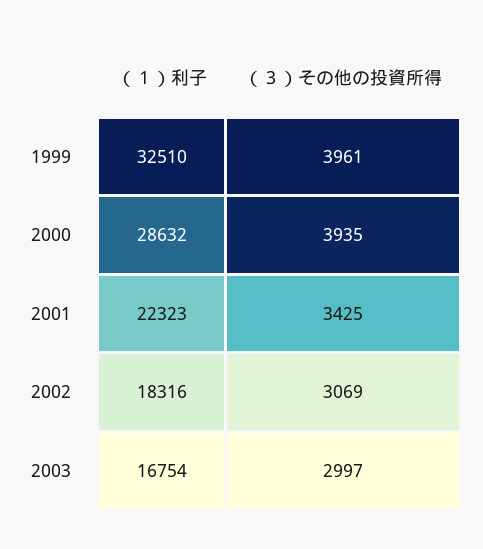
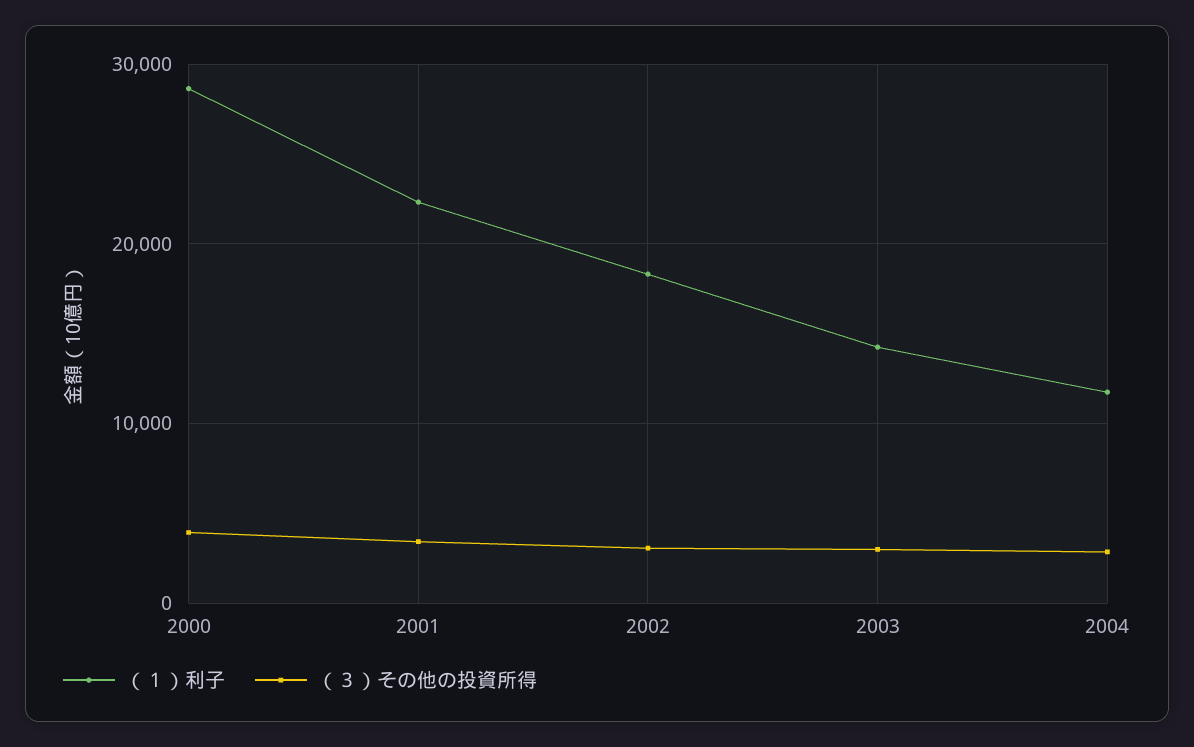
（１）利子, 1999: 32510 -> none
（３）その他の投資所得, 1999: 3961 -> none
（１）利子, 2003: 16754 -> 14000
（１）利子, 2004: none -> 12000
（３）その他の投資所得, 2004: none -> 3000

